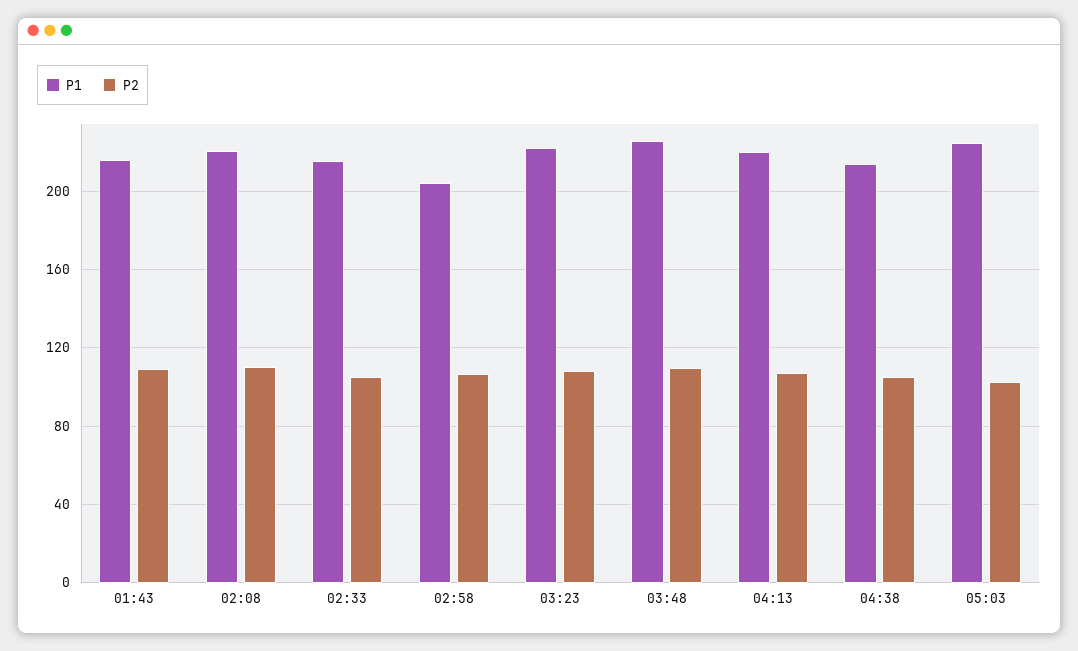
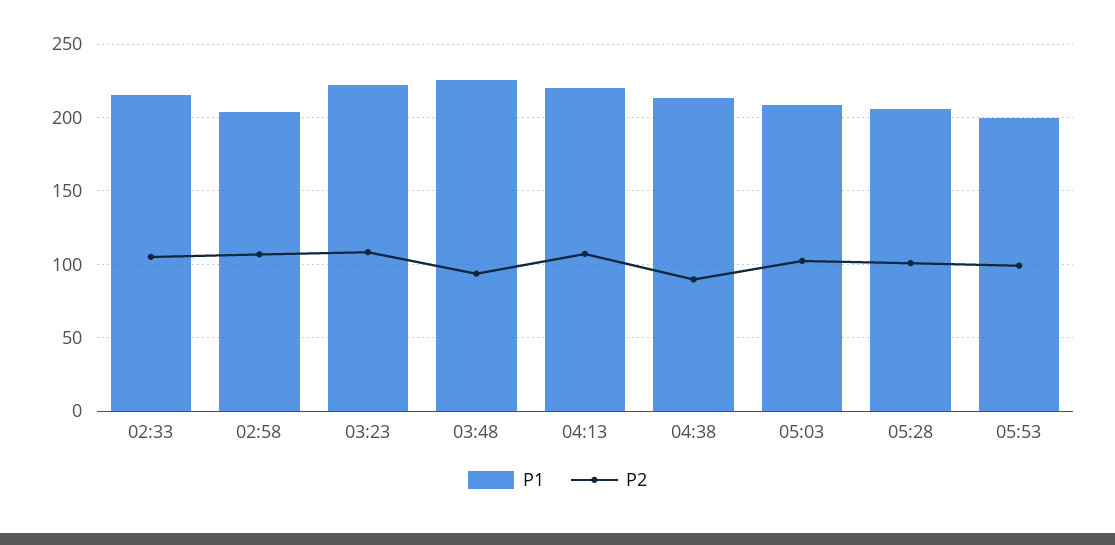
P1, 01:43: 215 -> none
P2, 01:43: 110 -> none
P1, 02:08: 220 -> none
P2, 02:08: 110 -> none
P2, 03:48: 110 -> 95
P2, 04:38: 105 -> 90
P1, 05:03: 225 -> 210
P1, 05:28: none -> 205
P2, 05:28: none -> 100
P1, 05:53: none -> 200
P2, 05:53: none -> 100

